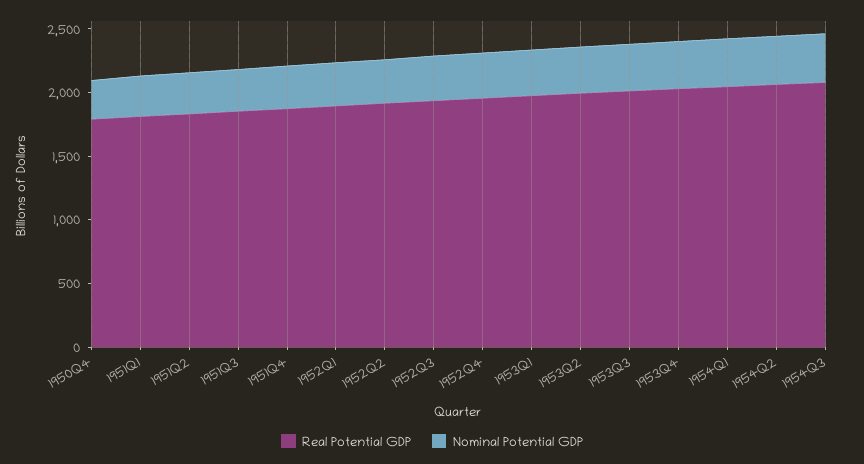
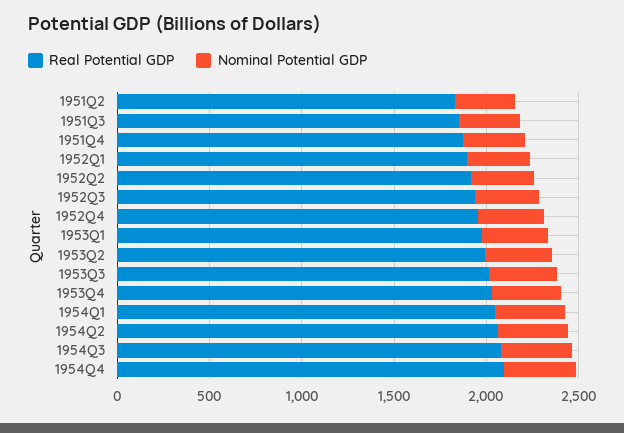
Real Potential GDP, 1950Q4: 1800 -> none
Nominal Potential GDP, 1950Q4: 300 -> none
Real Potential GDP, 1951Q1: 1800 -> none
Nominal Potential GDP, 1951Q1: 300 -> none
Real Potential GDP, 1954Q4: none -> 2100
Nominal Potential GDP, 1954Q4: none -> 400

